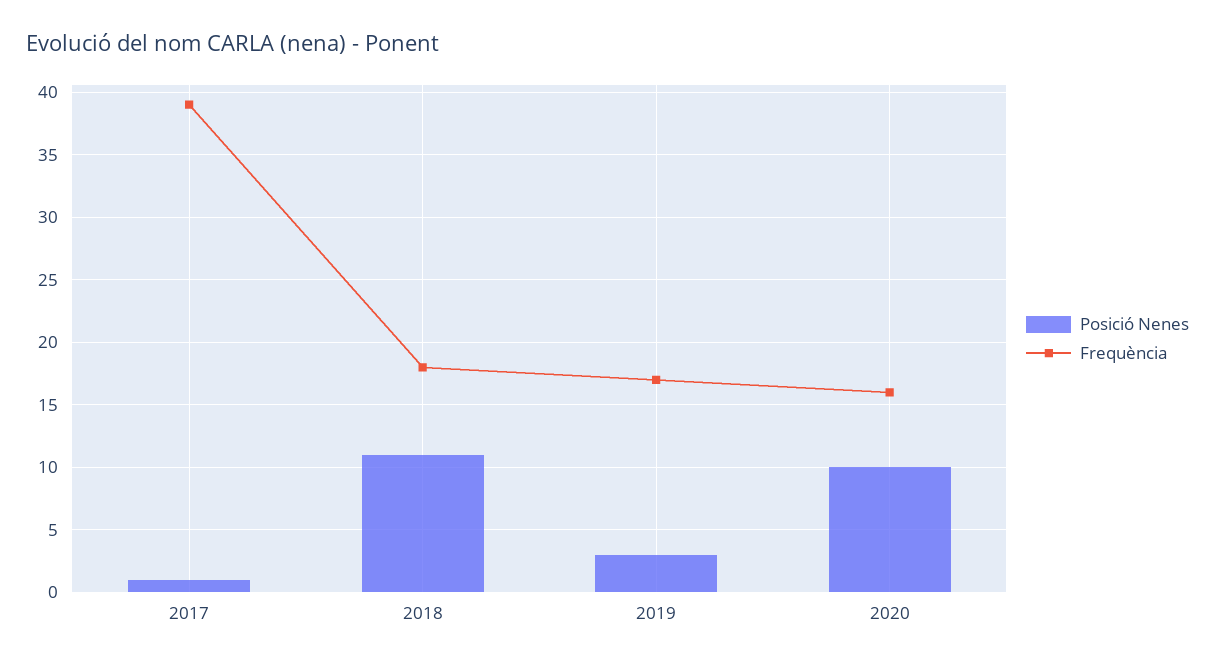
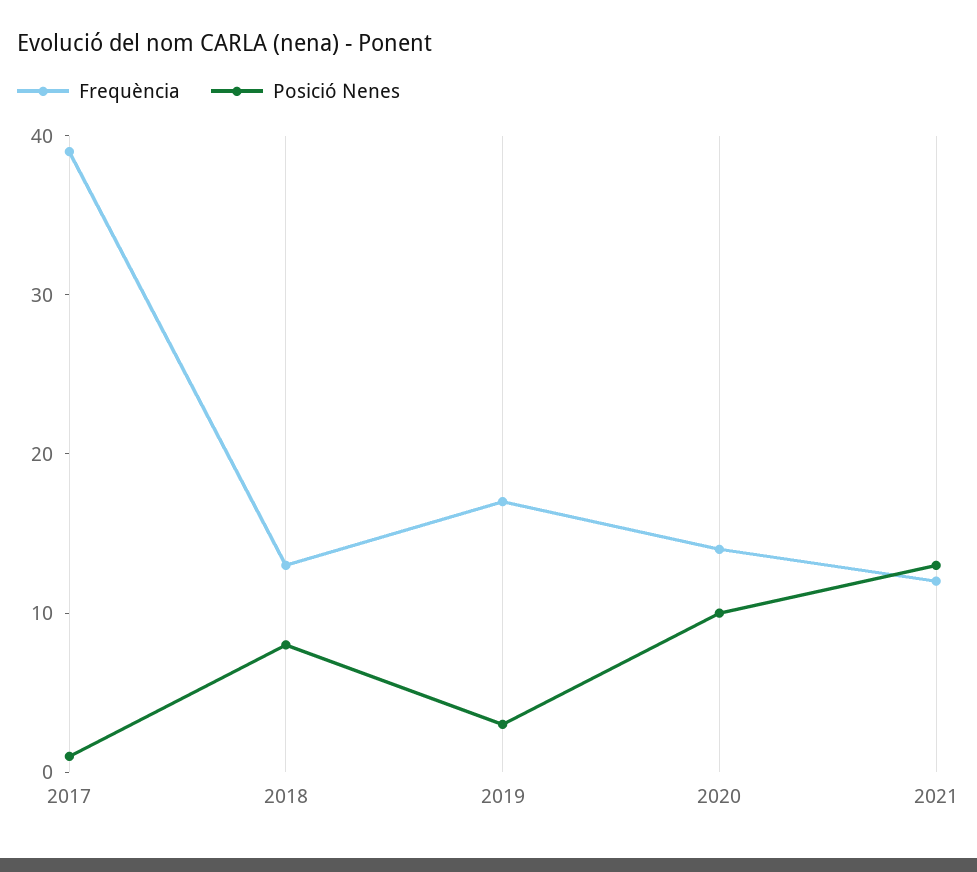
Posició Nenes, 2018: 11 -> 8
Frequència, 2018: 18 -> 13
Frequència, 2020: 16 -> 14
Frequència, 2021: none -> 12
Posició Nenes, 2021: none -> 13

